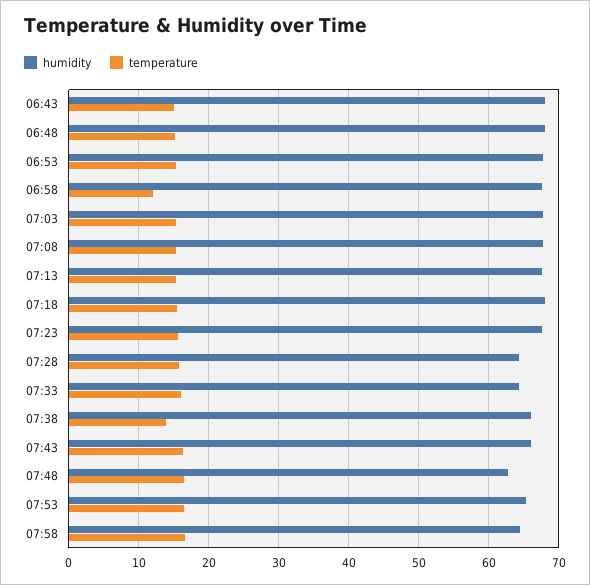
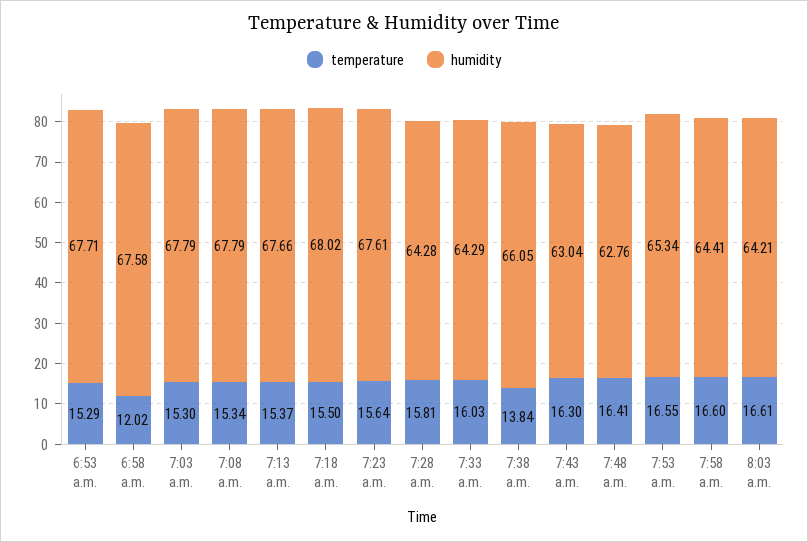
humidity, 06:43: 68 -> none
temperature, 06:43: 15 -> none
humidity, 06:48: 68 -> none
temperature, 06:48: 15 -> none
humidity, 07:43: 66 -> 63.04
temperature, 8:03 a.m.: none -> 16.61
humidity, 8:03 a.m.: none -> 64.21

